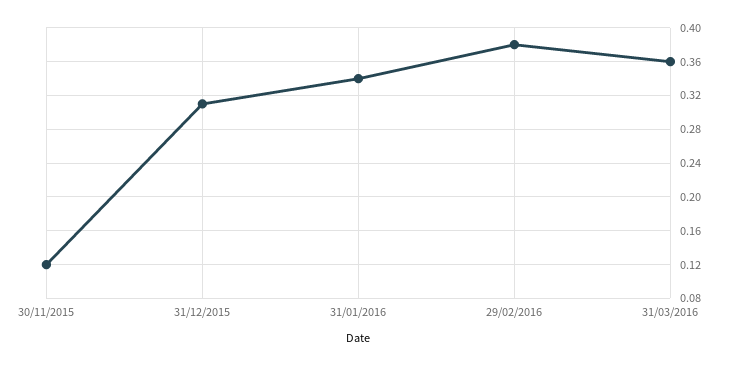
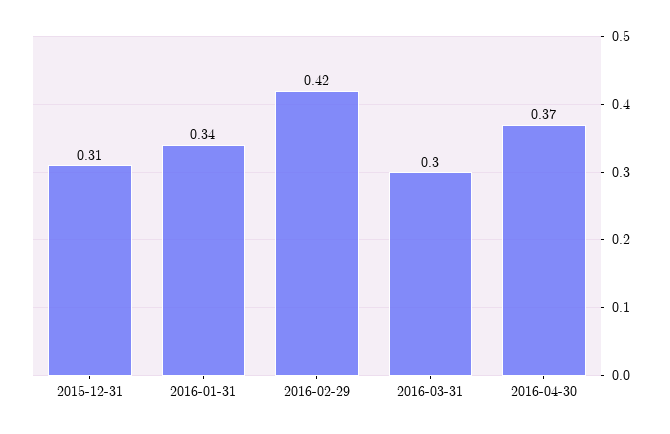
30/11/2015: 0.12 -> none
29/02/2016: 0.38 -> 0.42
31/03/2016: 0.36 -> 0.3
2016-04-30: none -> 0.37

